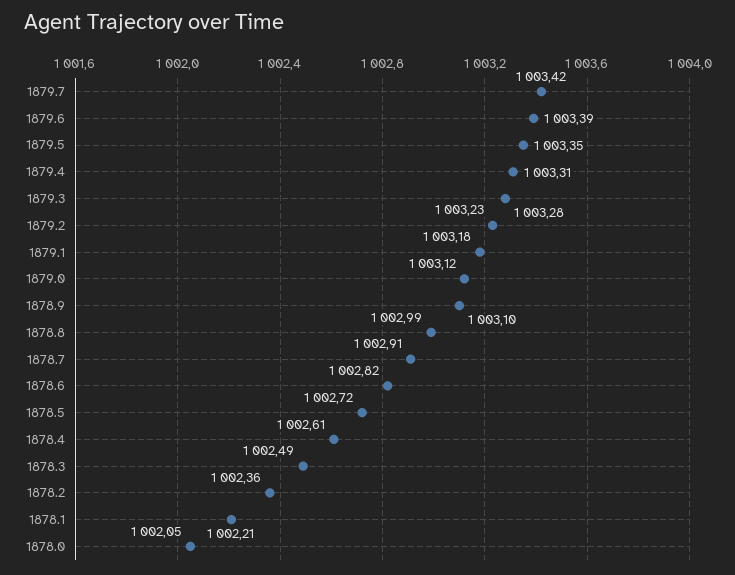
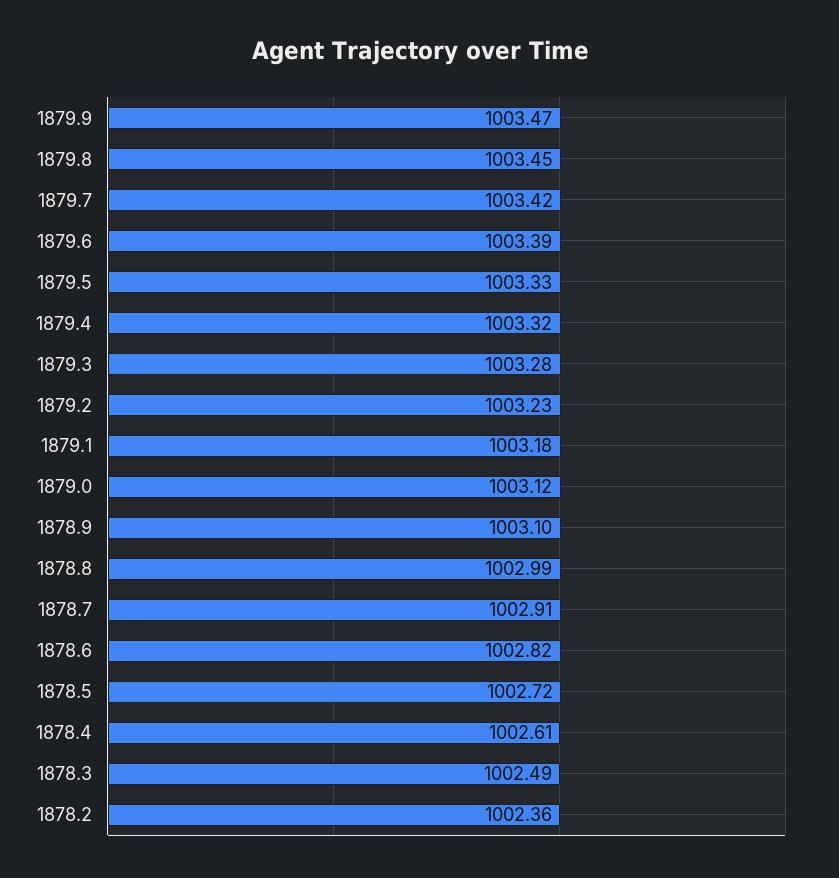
1879.5: 1003.35 -> 1003.33
1879.4: 1003.31 -> 1003.32
1878.1: 1002.21 -> none
1878.0: 1002.05 -> none
1879.9: none -> 1003.47
1879.8: none -> 1003.45

